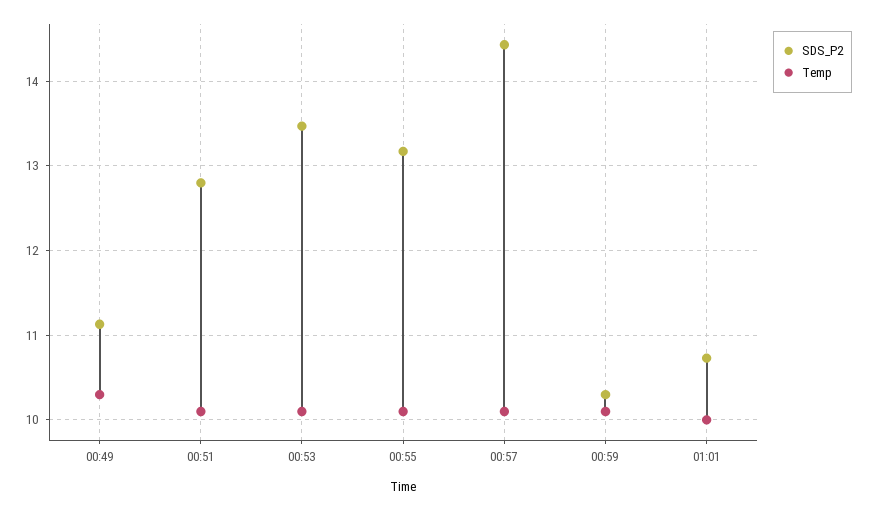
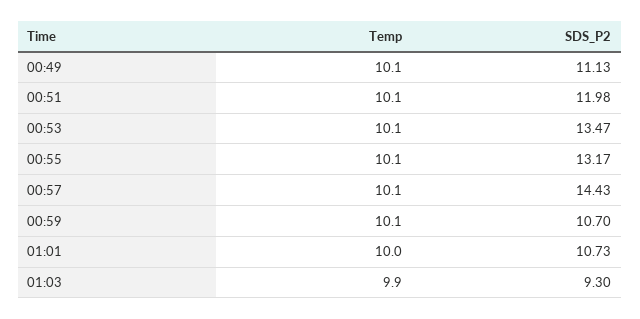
Temp, 00:49: 10.3 -> 10.1
SDS_P2, 00:51: 12.8 -> 11.98
SDS_P2, 00:59: 10.3 -> 10.7
Temp, 01:03: none -> 9.9
SDS_P2, 01:03: none -> 9.3

